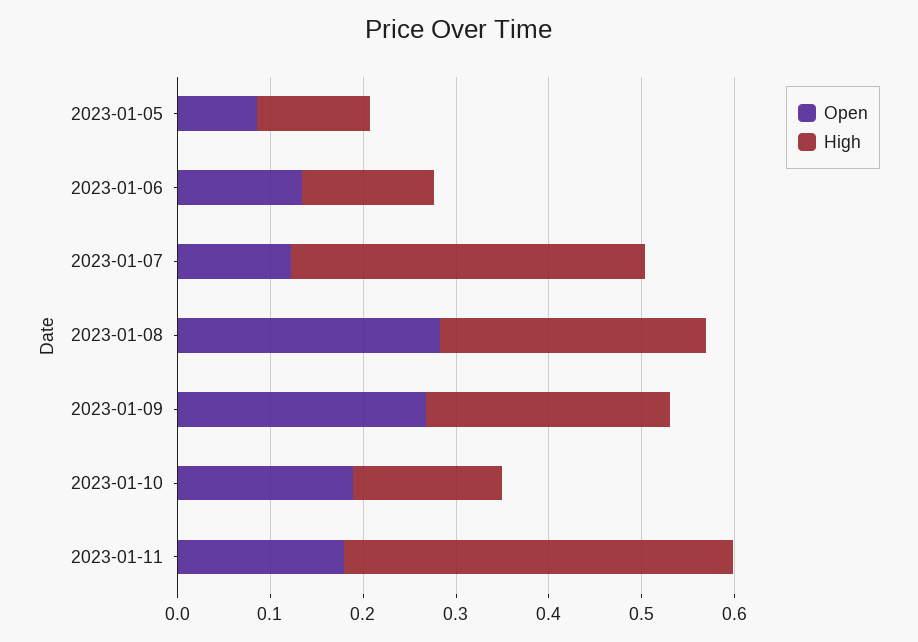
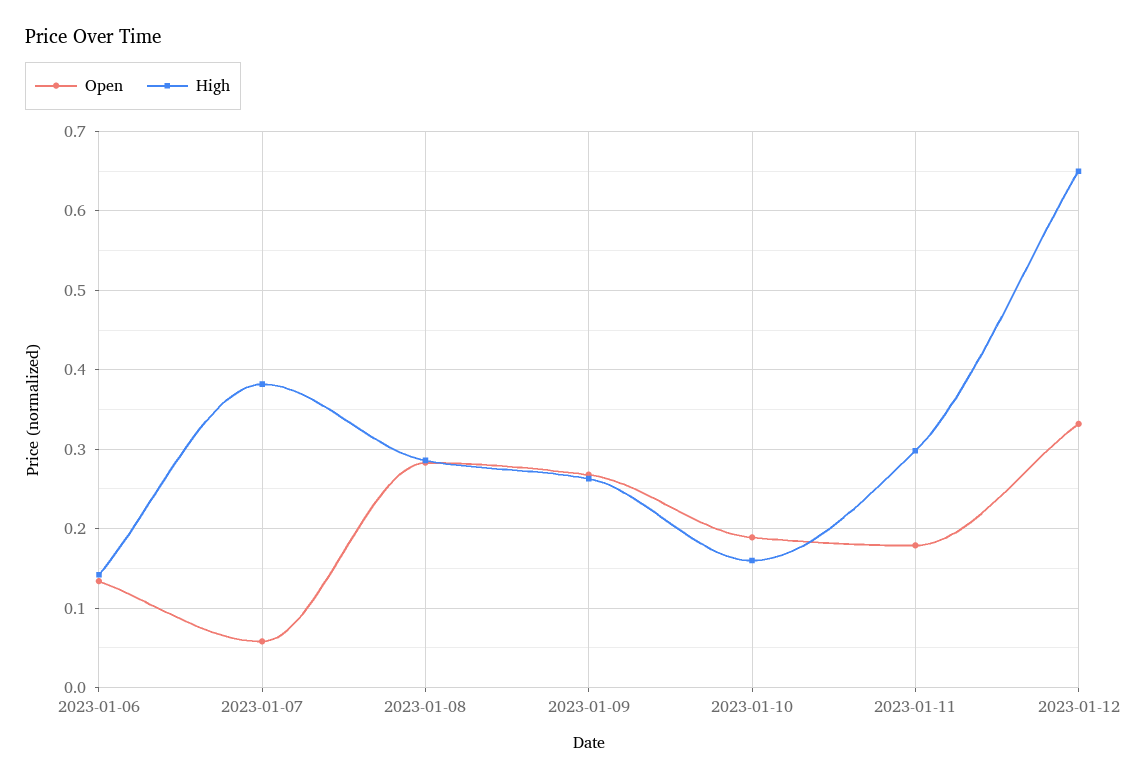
Open, 2023-01-05: 0.08 -> none
High, 2023-01-05: 0.12 -> none
Open, 2023-01-07: 0.12 -> 0.06
High, 2023-01-11: 0.42 -> 0.3
Open, 2023-01-12: none -> 0.33
High, 2023-01-12: none -> 0.65

